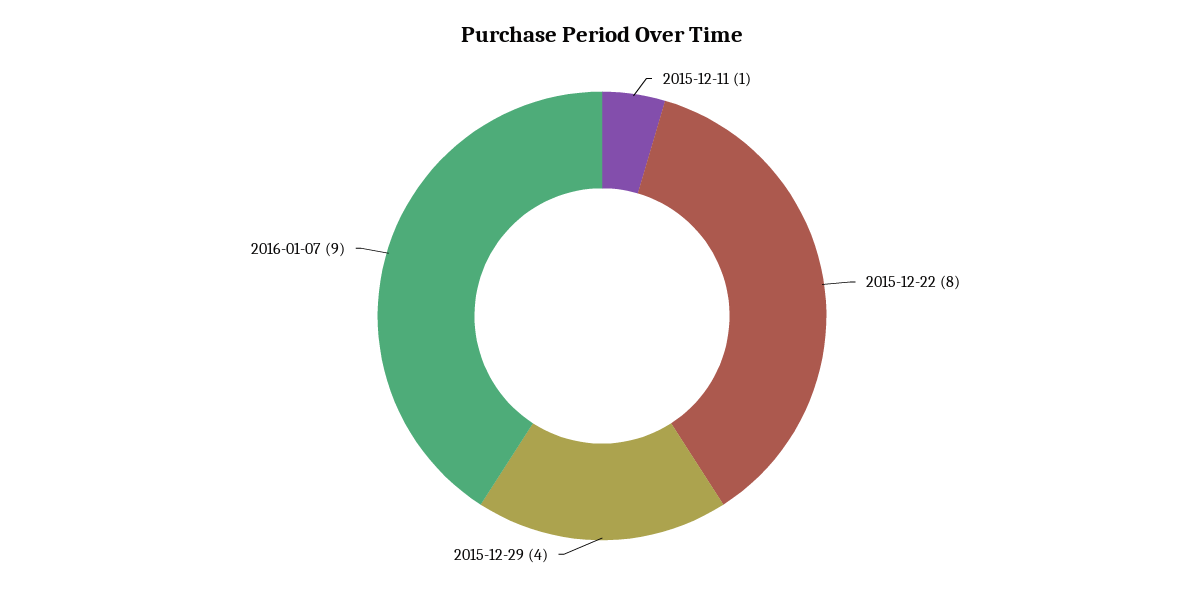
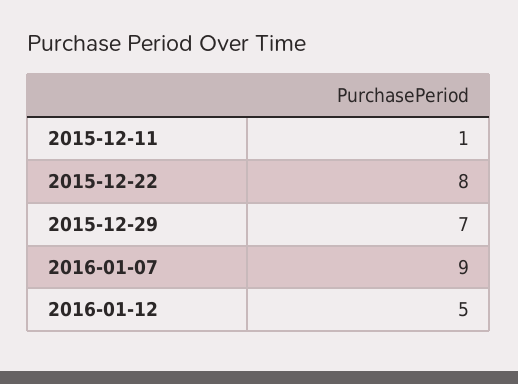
2015-12-29: 4 -> 7
2016-01-12: none -> 5

